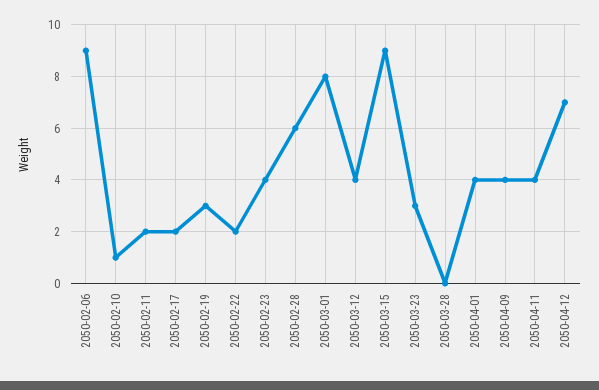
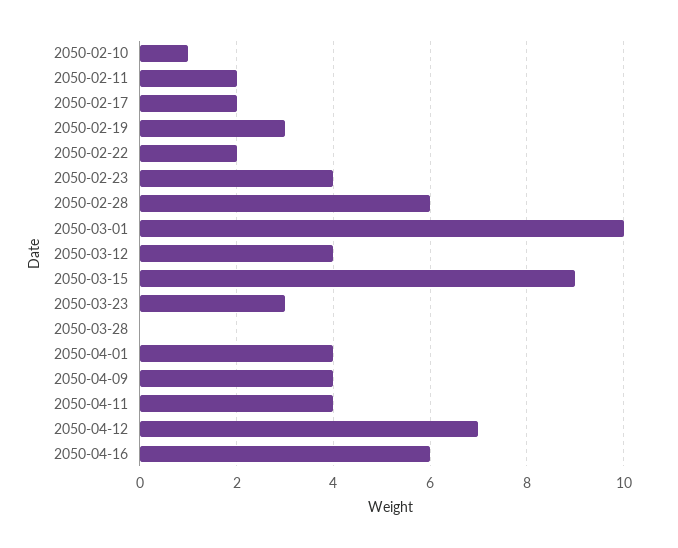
2050-02-06: 9 -> none
2050-03-01: 8 -> 10
2050-04-16: none -> 6

